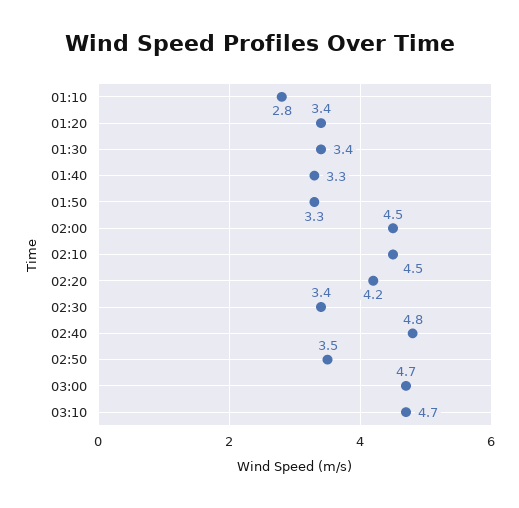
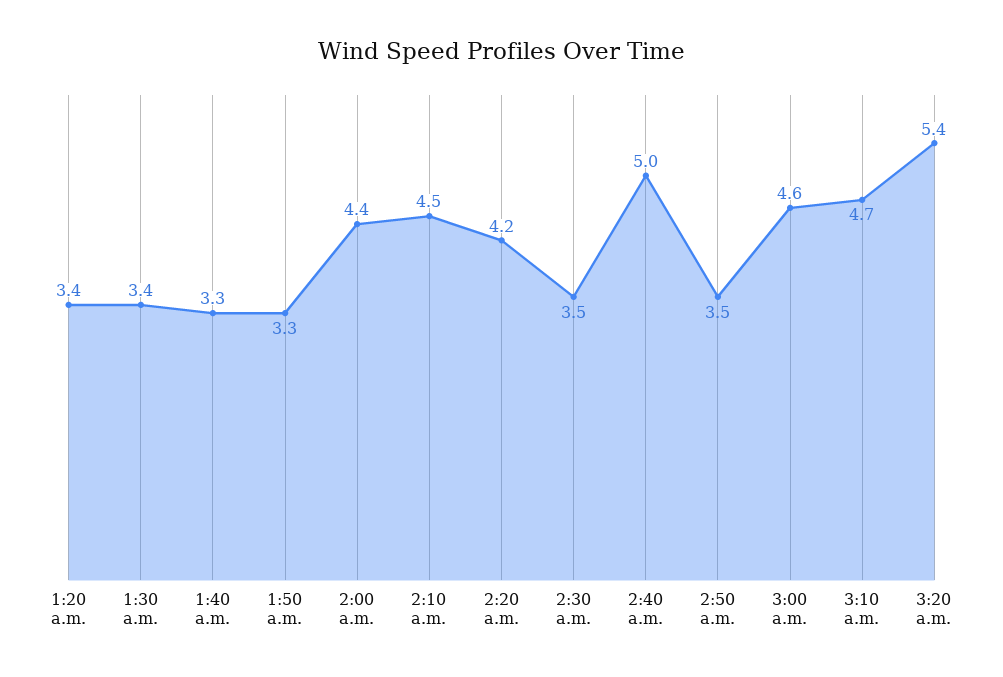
01:10: 2.8 -> none
02:00: 4.5 -> 4.4
02:30: 3.4 -> 3.5
02:40: 4.8 -> 5
03:00: 4.7 -> 4.6
3:20 a.m.: none -> 5.4

